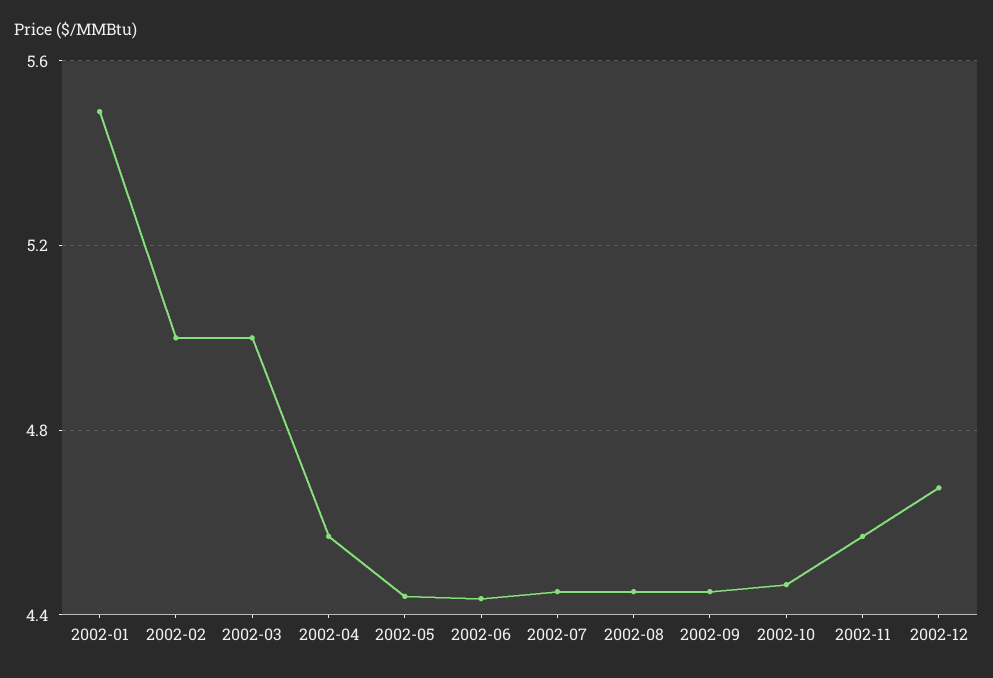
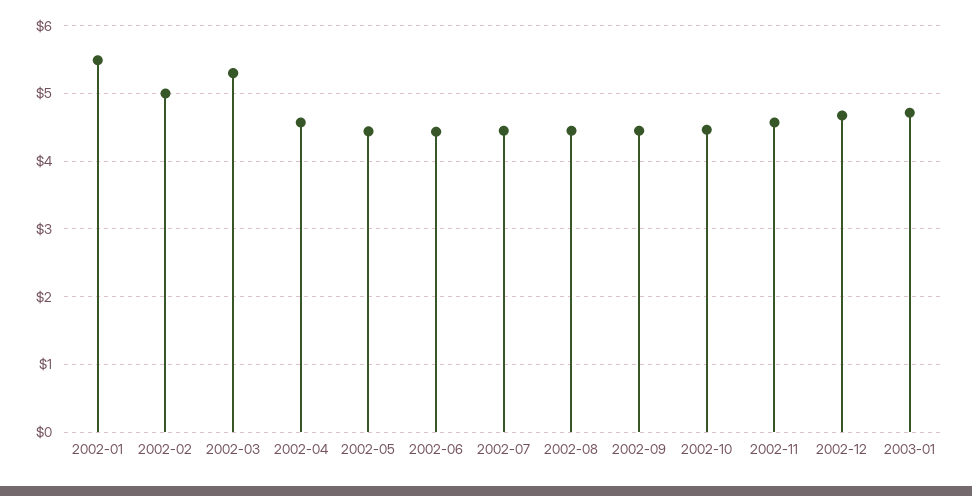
2002-03: 5 -> 5.3
2003-01: none -> 4.7

